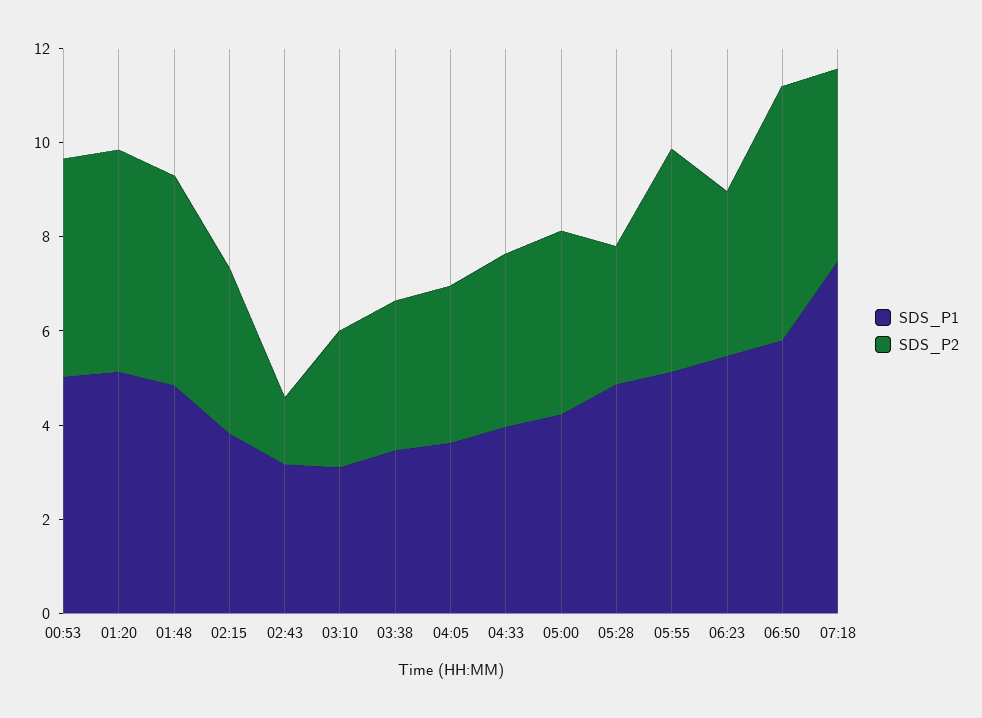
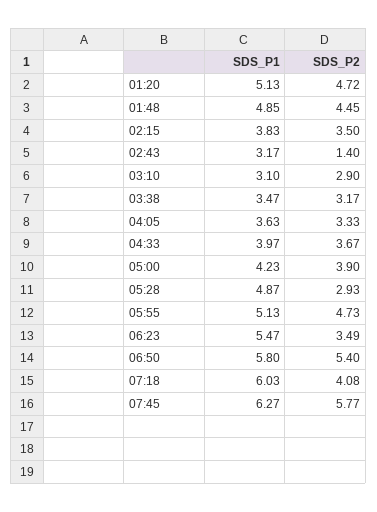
SDS_P1, 00:53: 5 -> none
SDS_P2, 00:53: 4.5 -> none
SDS_P1, 07:18: 7.5 -> 6.03
SDS_P1, 07:45: none -> 6.27
SDS_P2, 07:45: none -> 5.77

